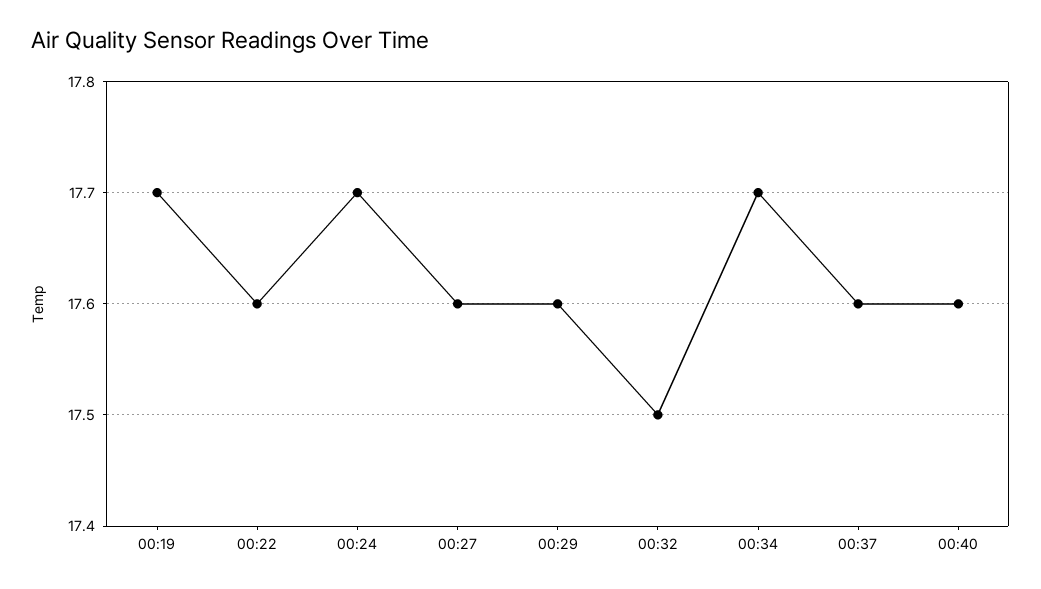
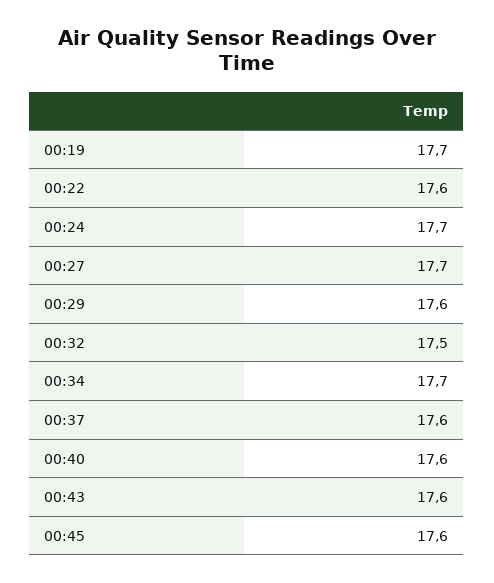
00:27: 17.6 -> 17.7
00:43: none -> 17.6
00:45: none -> 17.6

